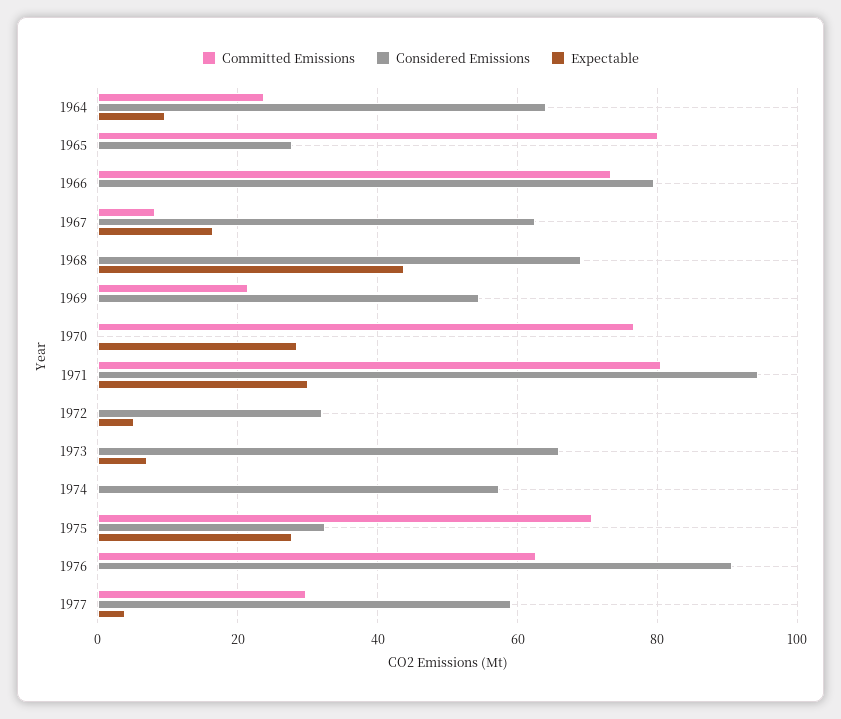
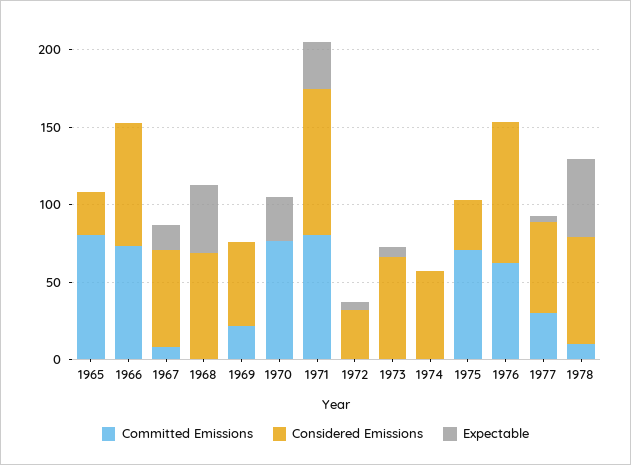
Committed Emissions, 1964: 24 -> none
Considered Emissions, 1964: 64 -> none
Expectable, 1964: 10 -> none
Expectable, 1975: 28 -> 0
Committed Emissions, 1978: none -> 10
Considered Emissions, 1978: none -> 70
Expectable, 1978: none -> 50

